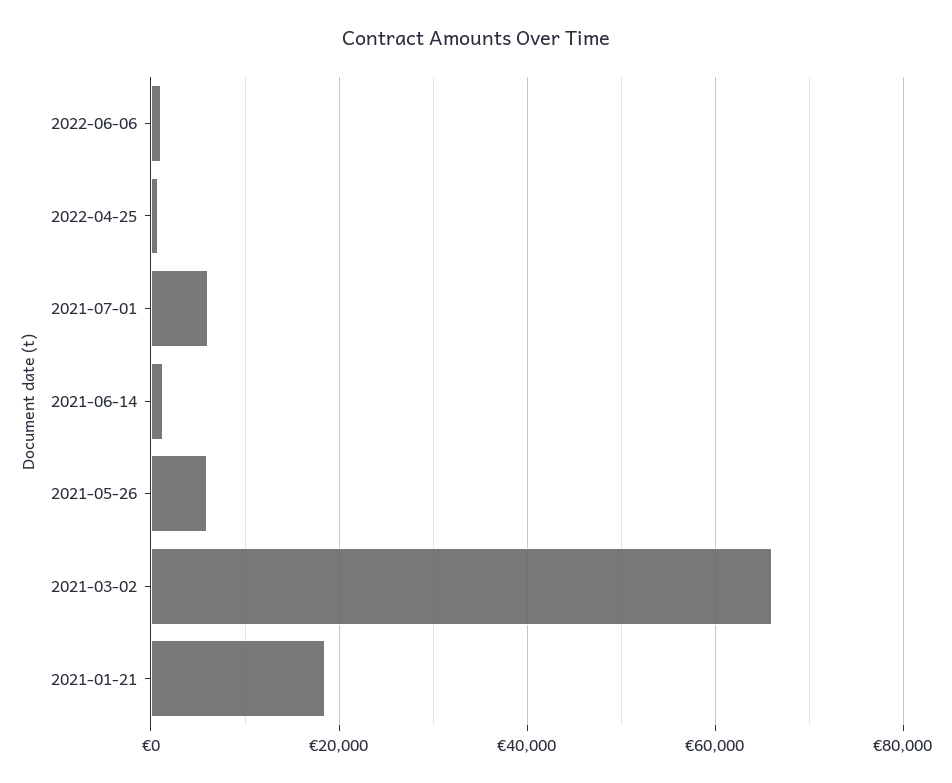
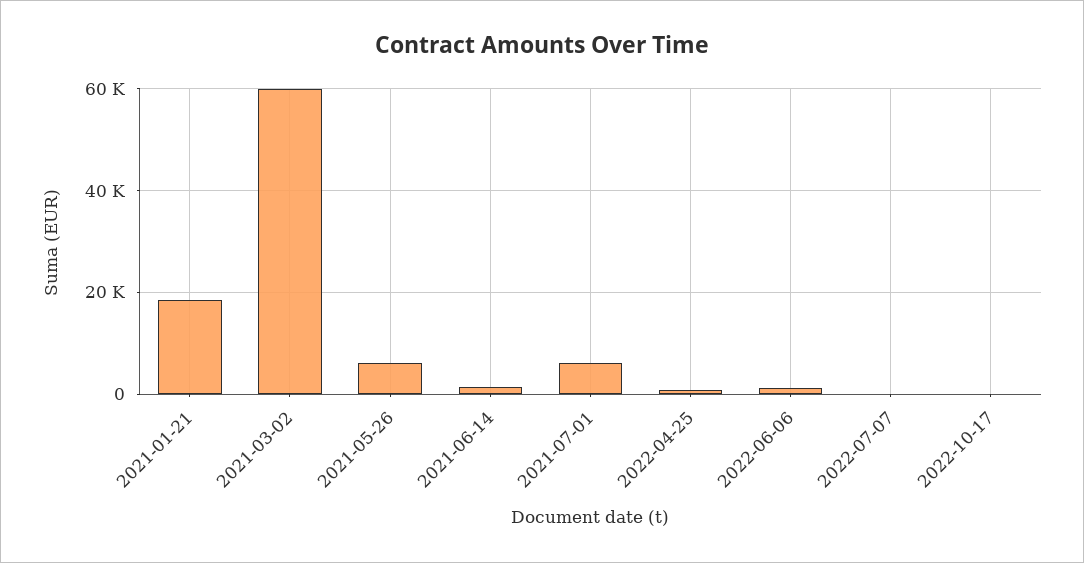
2021-03-02: 66000 -> 60000
2022-07-07: none -> 0
2022-10-17: none -> 0

